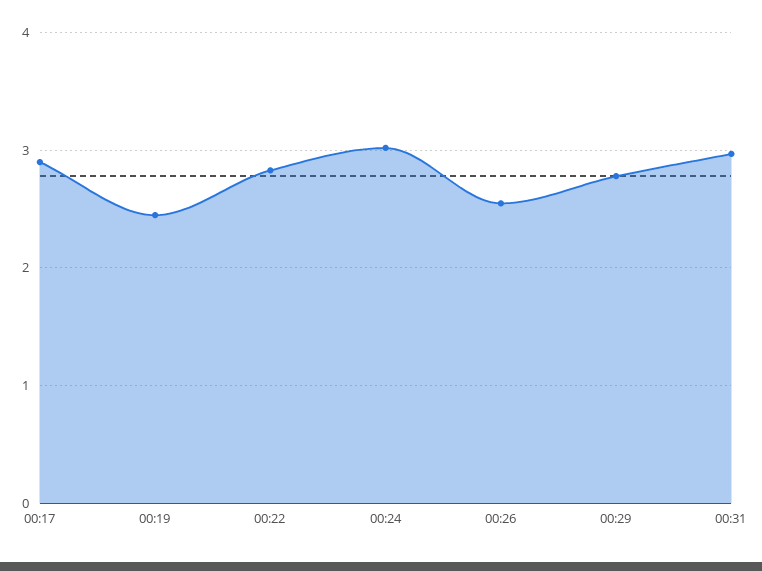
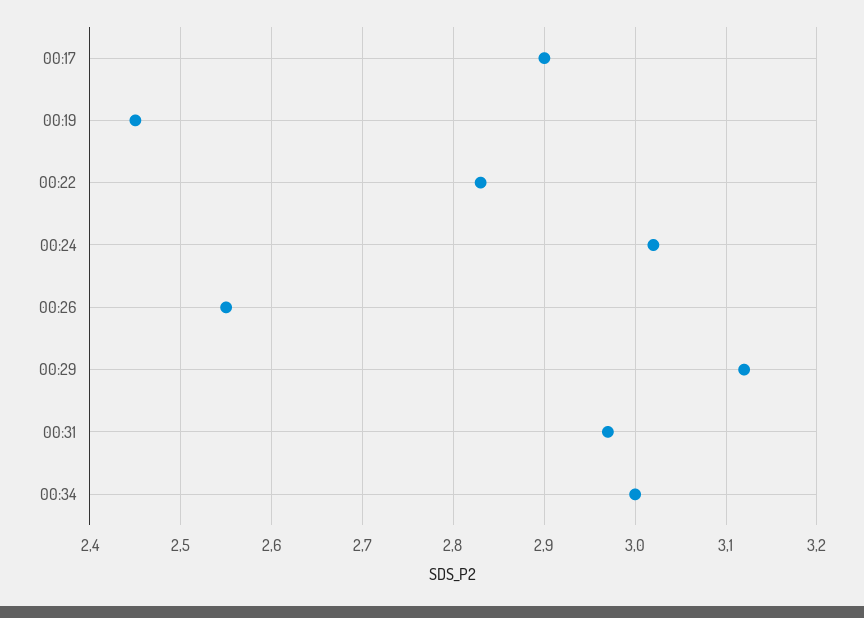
00:29: 2.8 -> 3.12
00:34: none -> 3

